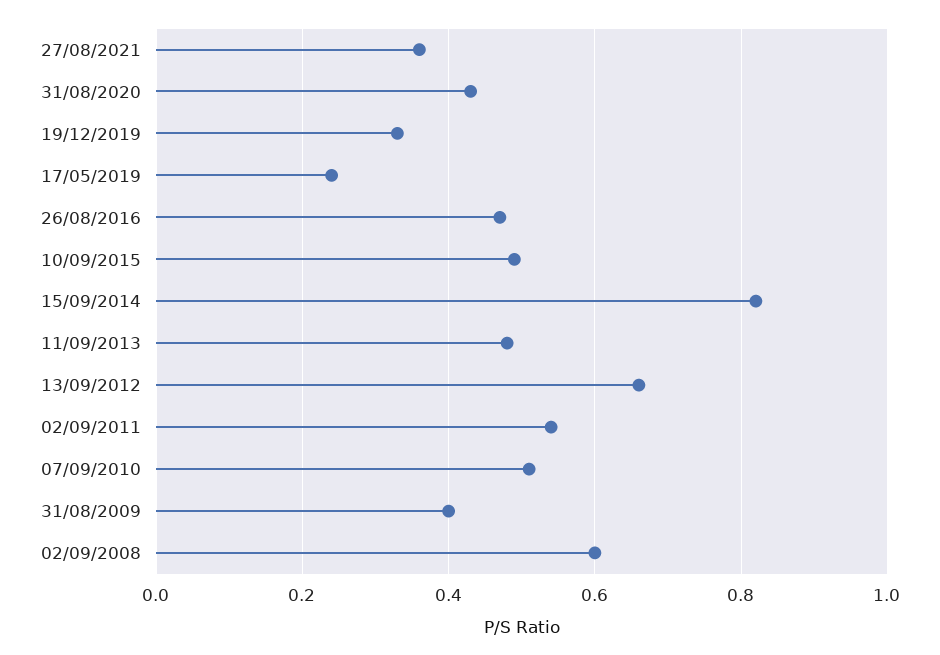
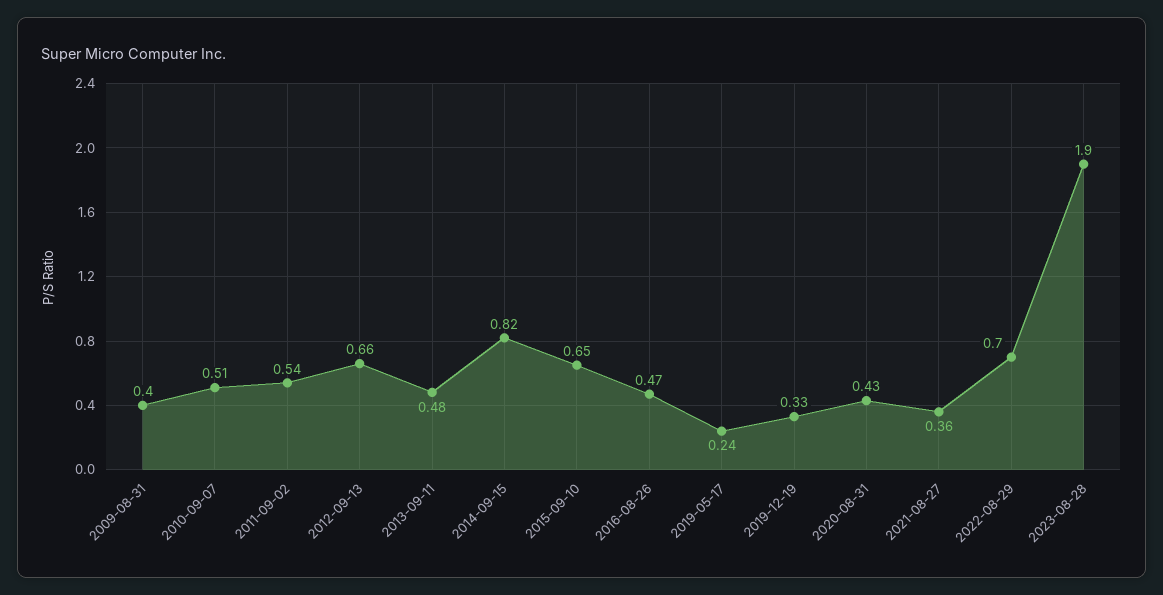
10/09/2015: 0.5 -> 0.65
02/09/2008: 0.6 -> none
2022-08-29: none -> 0.7
2023-08-28: none -> 1.9

